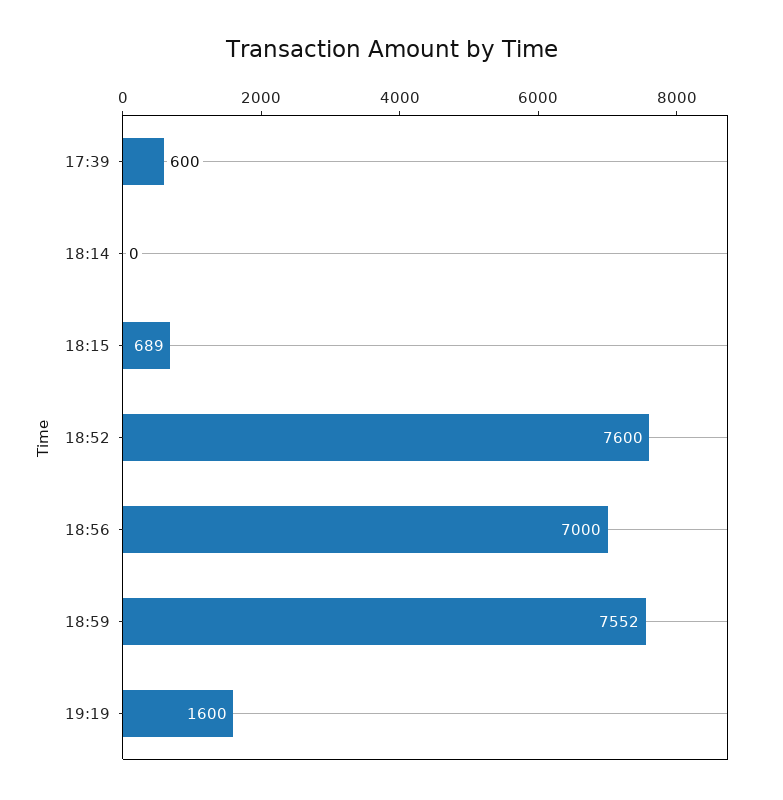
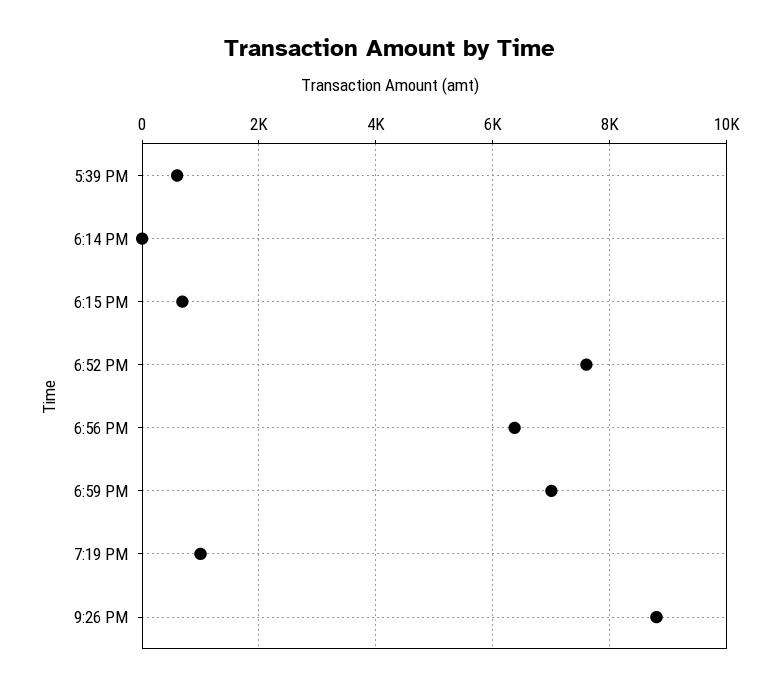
18:56: 7000 -> 6400
18:59: 7552 -> 7000
19:19: 1600 -> 1000
9:26 PM: none -> 8800

